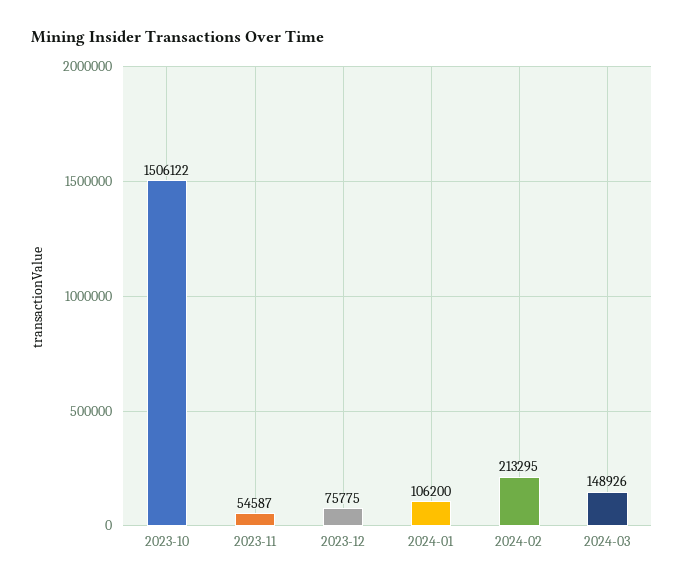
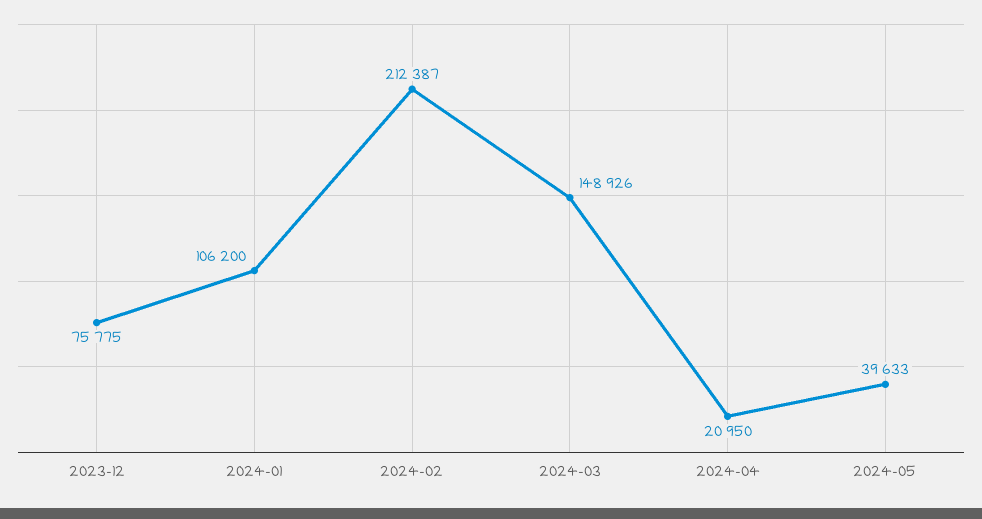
2023-10: 1506122 -> none
2023-11: 54587 -> none
2024-02: 213295 -> 212387
2024-04: none -> 20950
2024-05: none -> 39633

